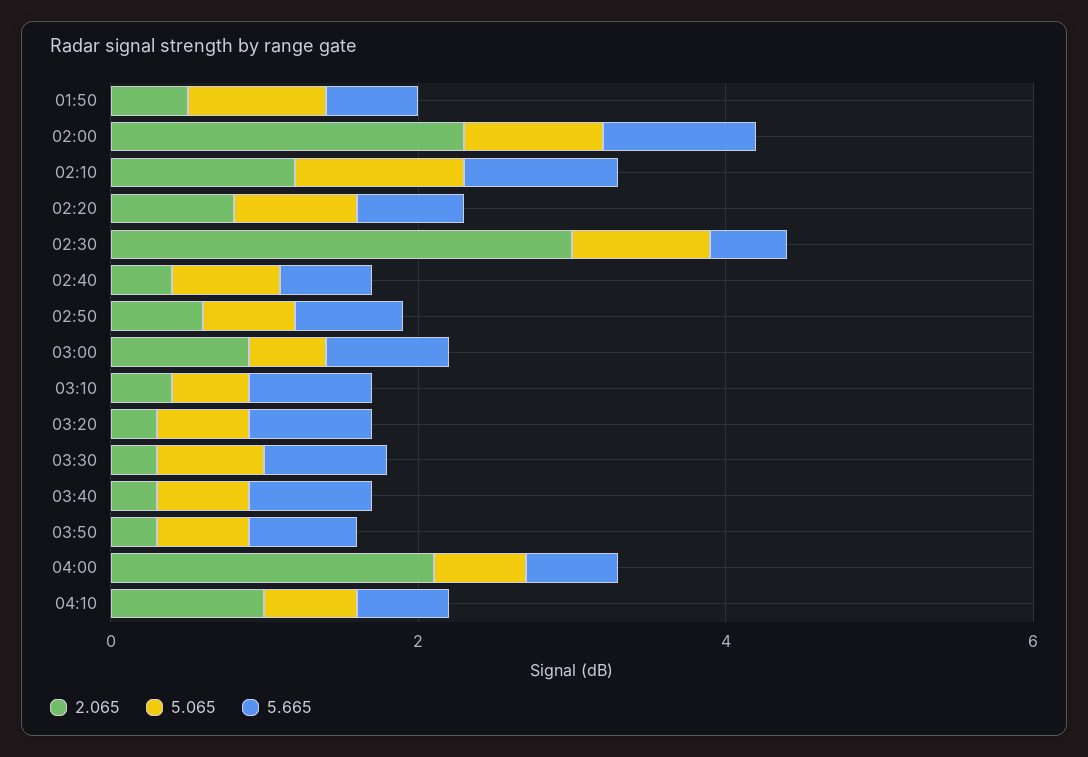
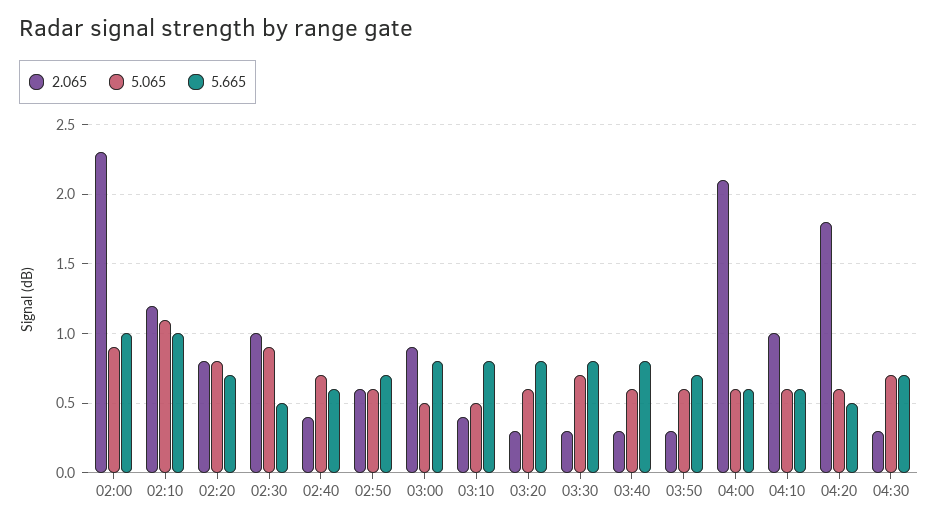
2.065, 01:50: 0.5 -> none
5.065, 01:50: 1 -> none
5.665, 01:50: 0.5 -> none
2.065, 02:30: 3 -> 1
2.065, 04:20: none -> 1.8
5.065, 04:20: none -> 0.6
5.665, 04:20: none -> 0.5
2.065, 04:30: none -> 0.3
5.065, 04:30: none -> 0.7
5.665, 04:30: none -> 0.7

